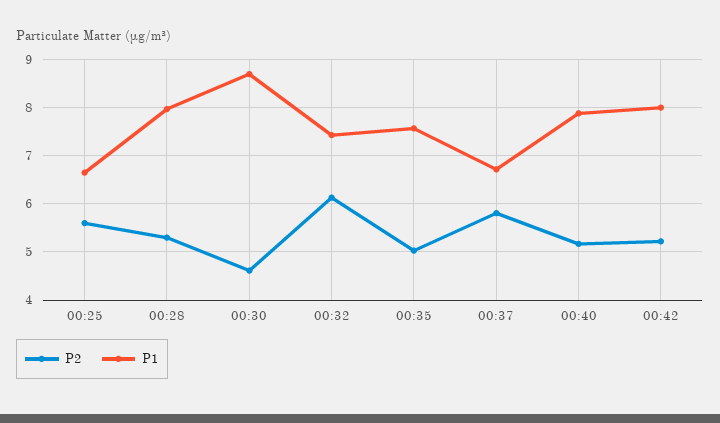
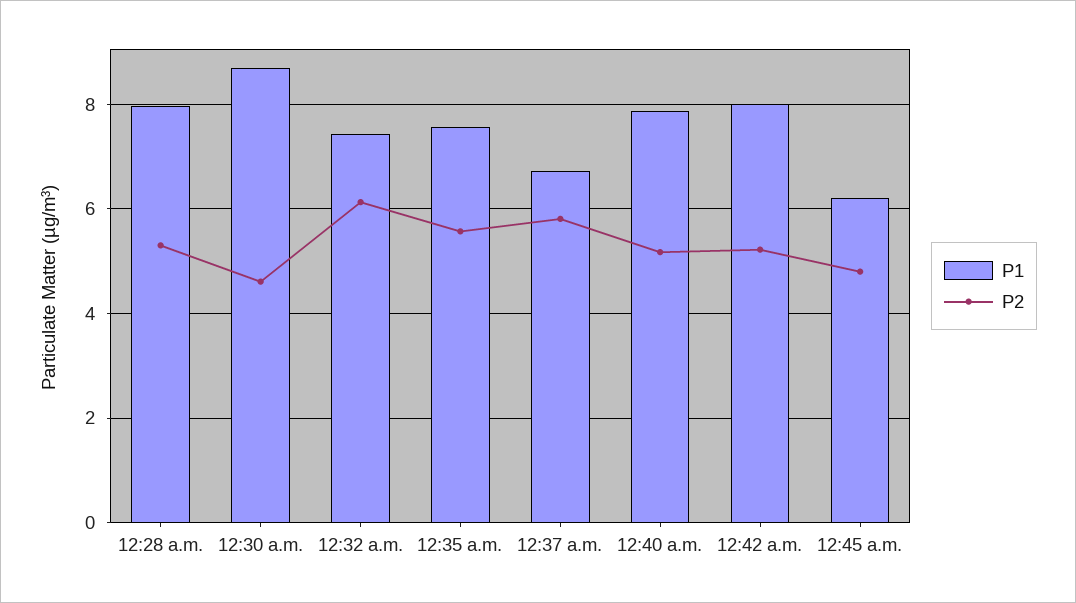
P2, 00:25: 5.6 -> none
P1, 00:25: 6.6 -> none
P2, 00:35: 5 -> 5.6
P1, 12:45 a.m.: none -> 6.2
P2, 12:45 a.m.: none -> 4.8

